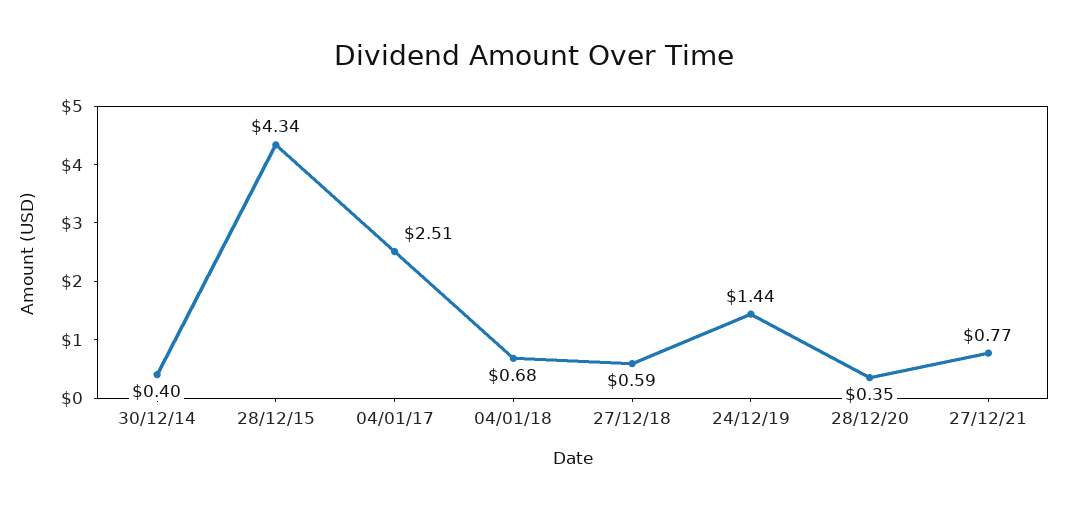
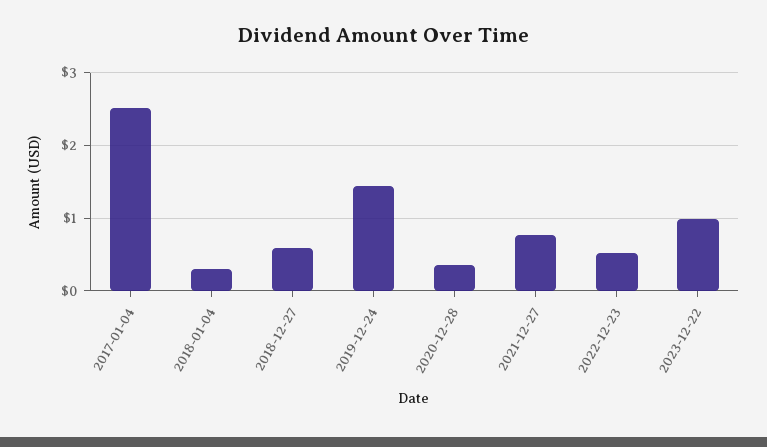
30/12/14: 0.4 -> none
28/12/15: 4.34 -> none
04/01/18: 0.68 -> 0.3
2022-12-23: none -> 0.5
2023-12-22: none -> 1

